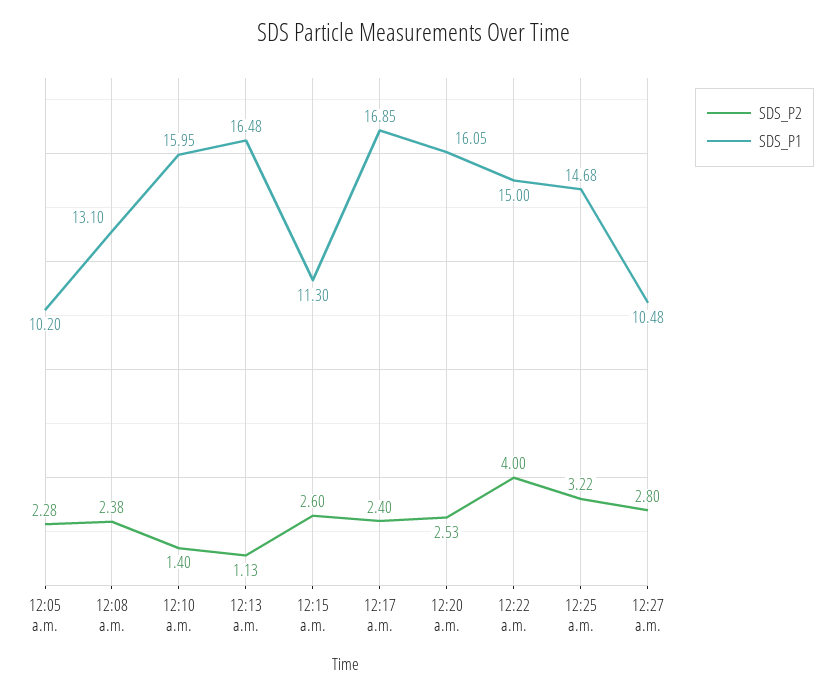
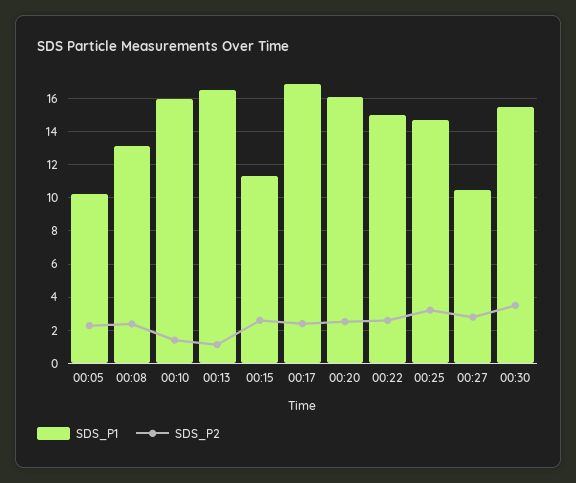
SDS_P2, 12:22 a.m.: 4 -> 2.5
SDS_P1, 00:30: none -> 15.5
SDS_P2, 00:30: none -> 3.5

